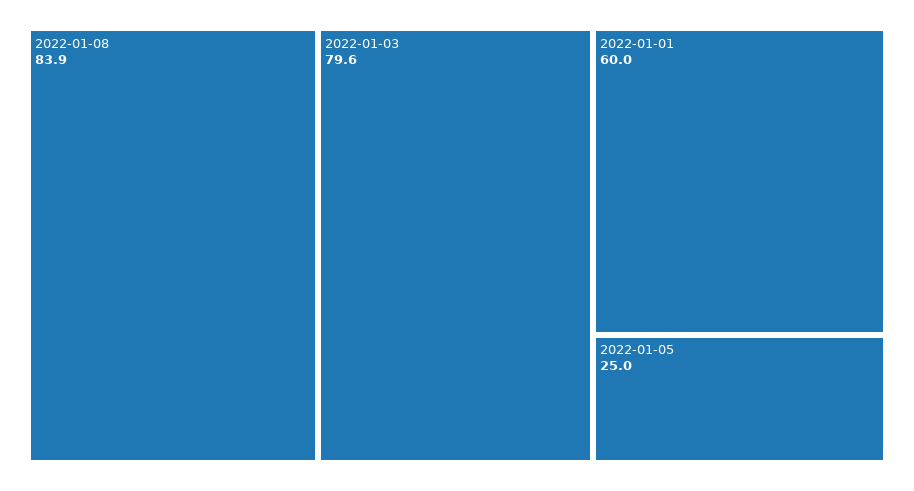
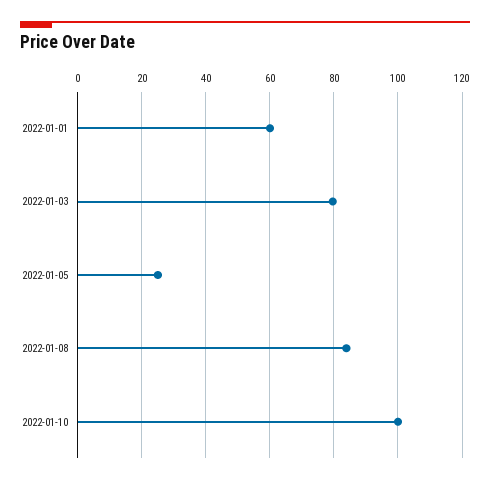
2022-01-10: none -> 100

